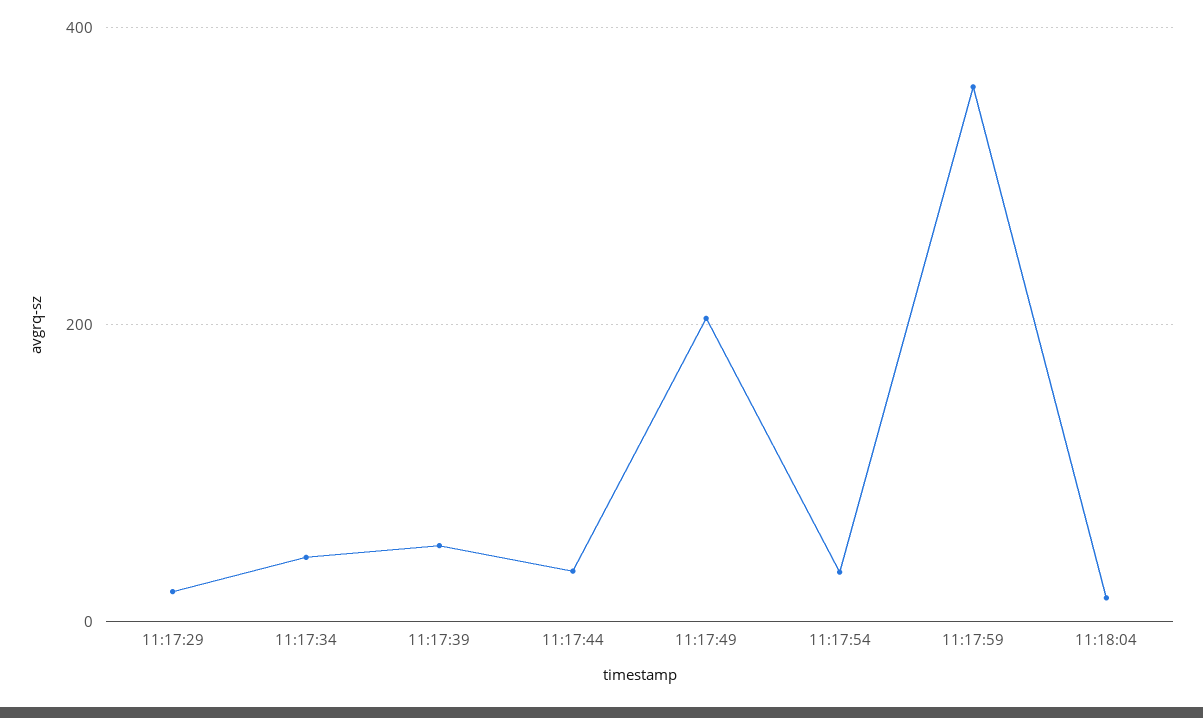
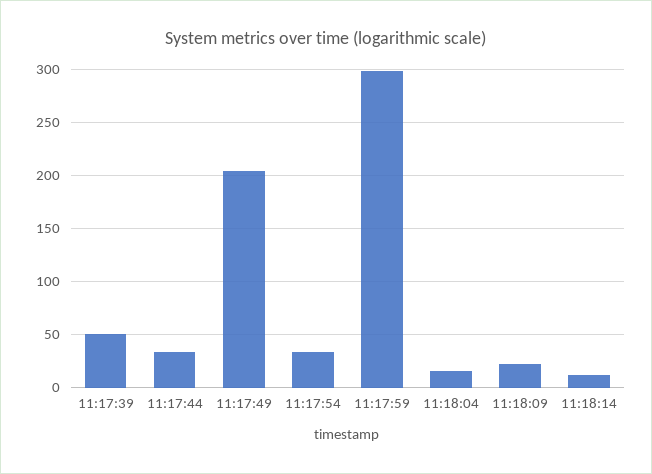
11:17:29: 20 -> none
11:17:34: 40 -> none
11:17:59: 360 -> 300
11:18:09: none -> 20
11:18:14: none -> 10

